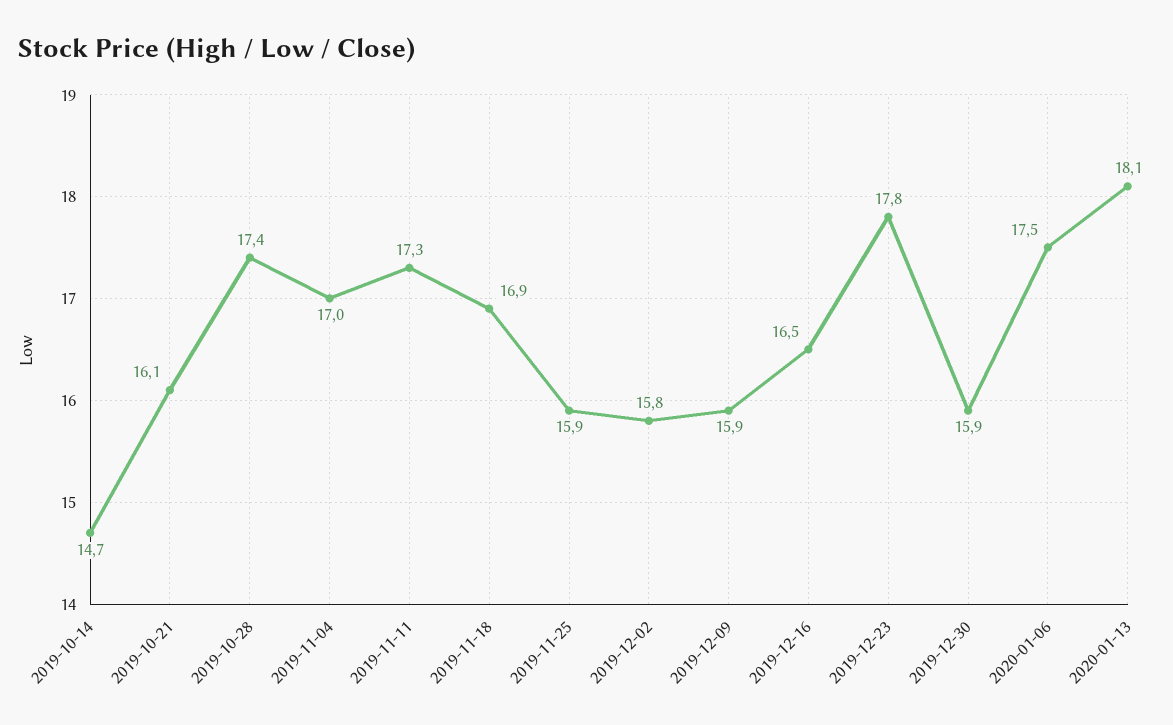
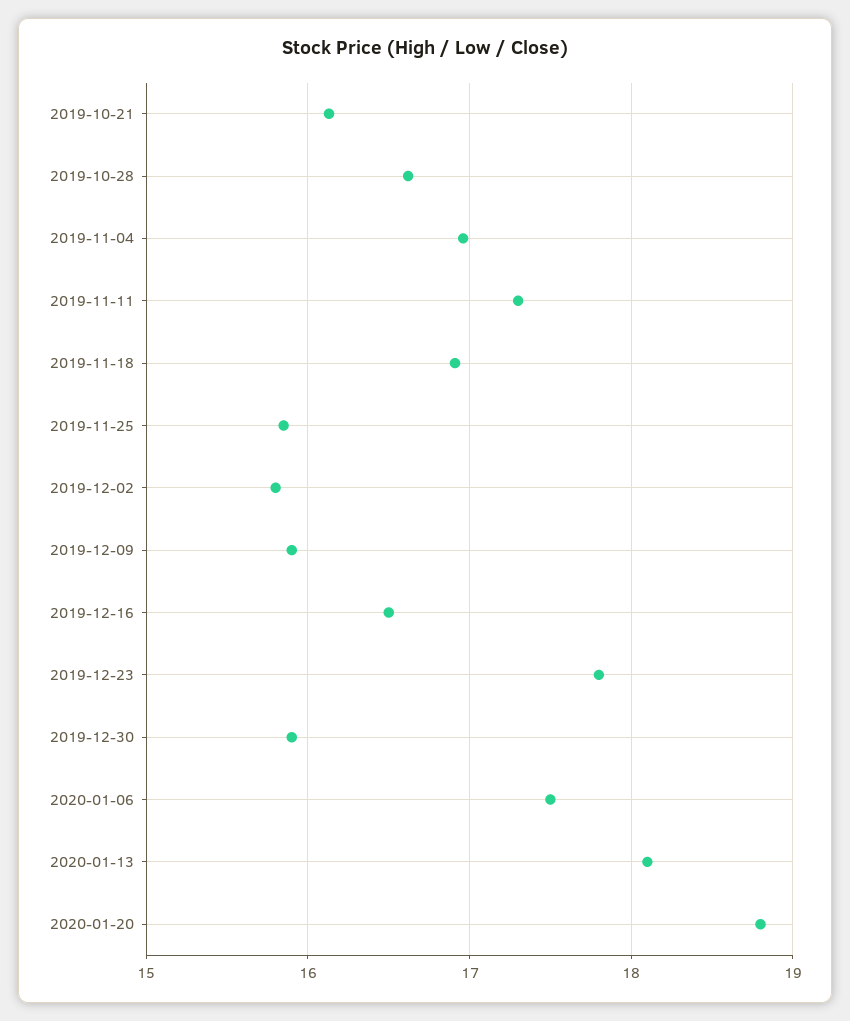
2019-10-14: 14.7 -> none
2019-10-28: 17.4 -> 16.6
2020-01-20: none -> 18.8

